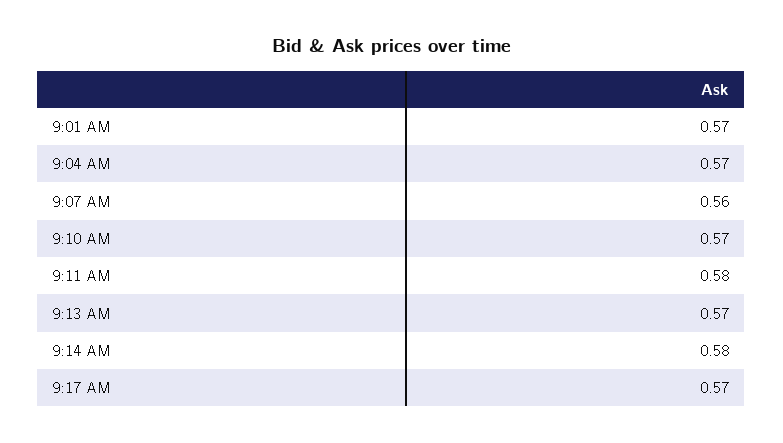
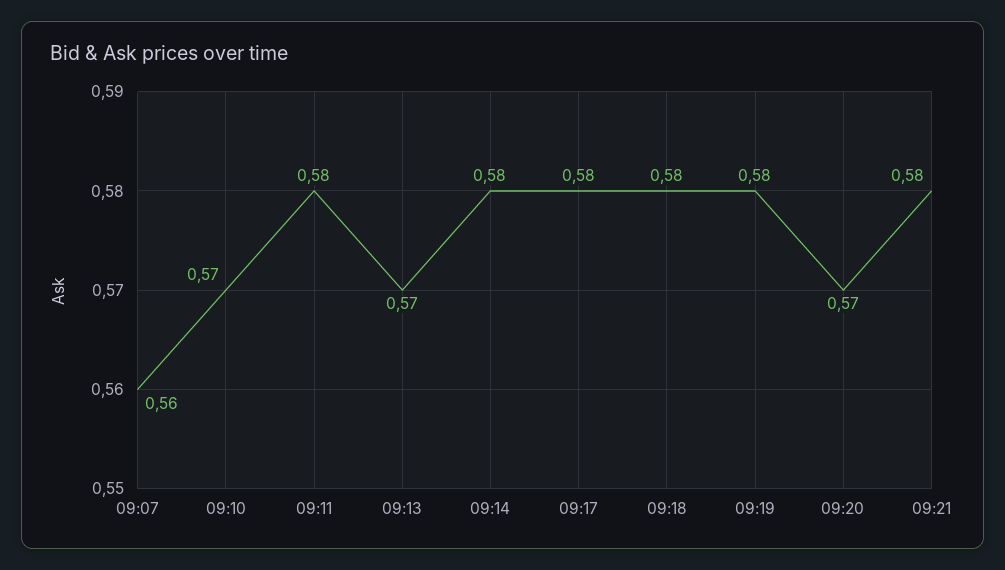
9:01 AM: 0.57 -> none
9:04 AM: 0.57 -> none
9:17 AM: 0.57 -> 0.58
09:18: none -> 0.58
09:19: none -> 0.58
09:20: none -> 0.57
09:21: none -> 0.58

